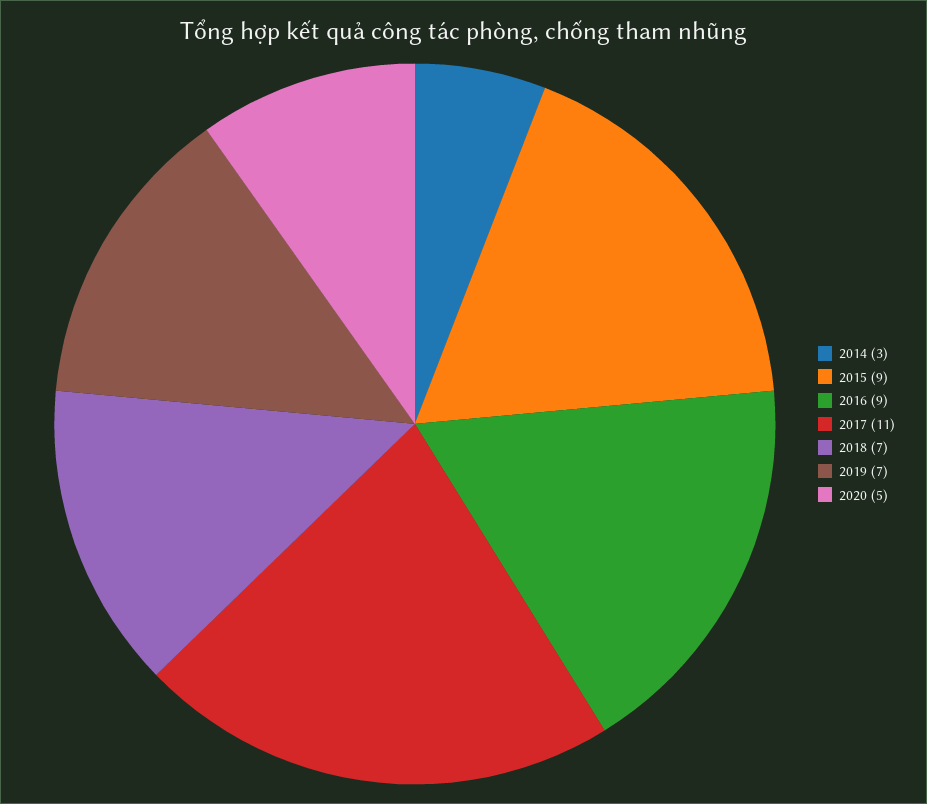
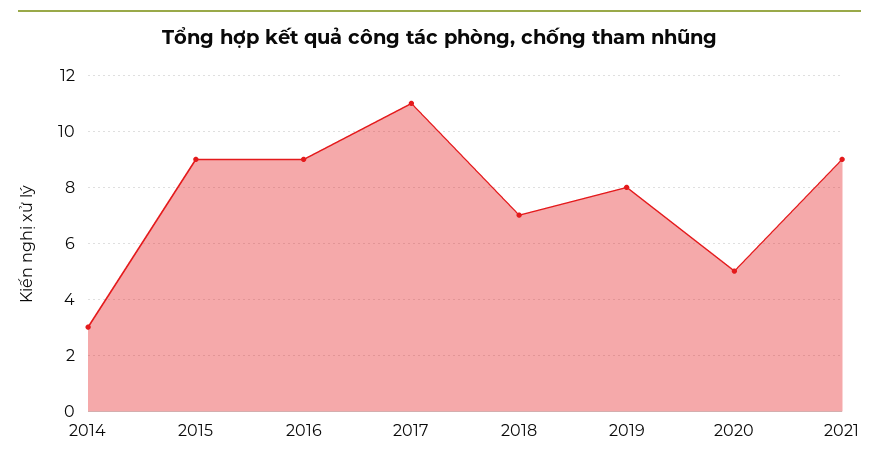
2019: 7 -> 8
2021: none -> 9

